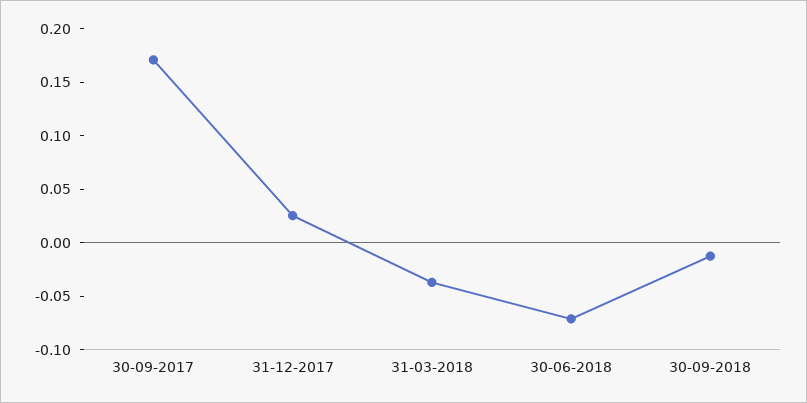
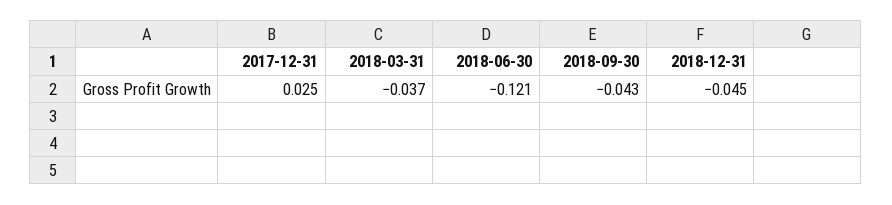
30-09-2017: 0.17 -> none
30-06-2018: -0.07 -> -0.121
30-09-2018: -0.01 -> -0.043
2018-12-31: none -> -0.045

